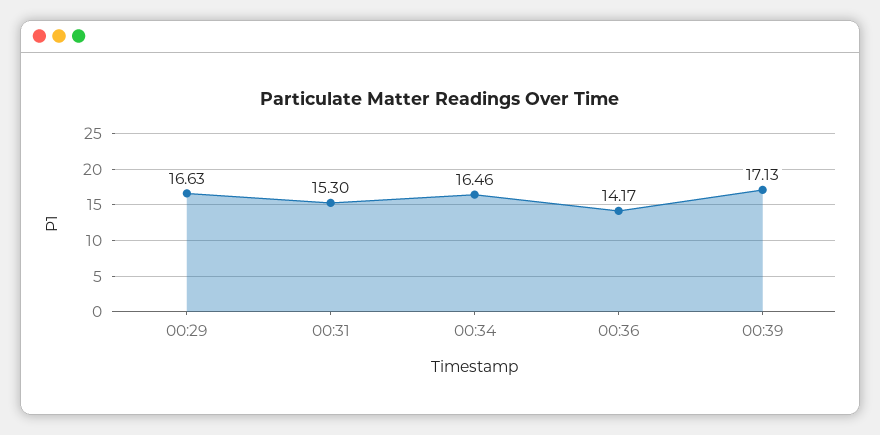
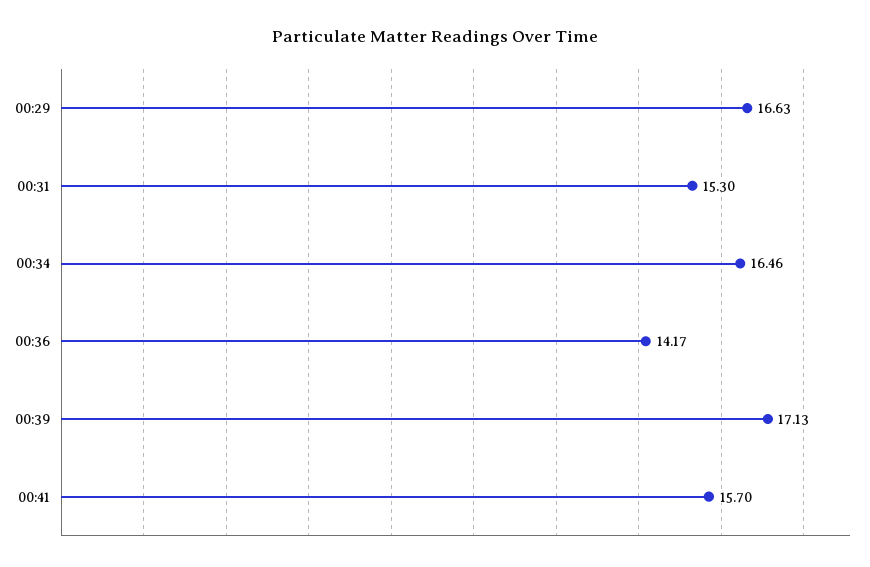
00:41: none -> 15.7

